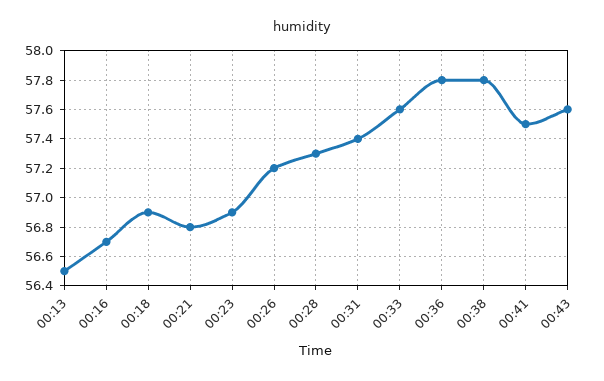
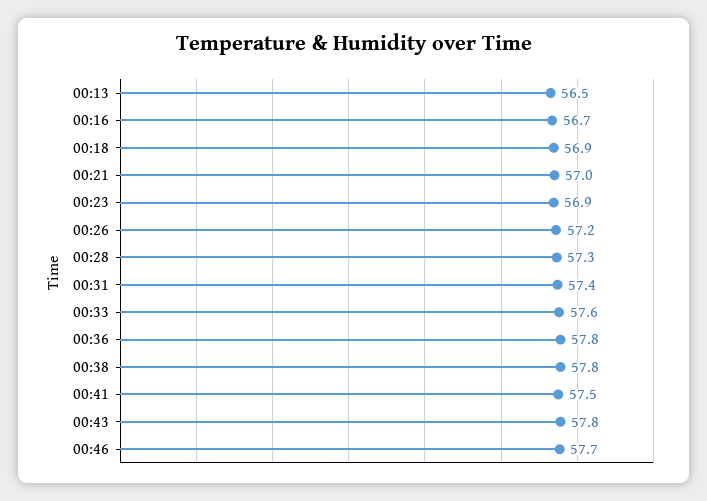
00:21: 56.8 -> 57
00:43: 57.6 -> 57.8
00:46: none -> 57.7

